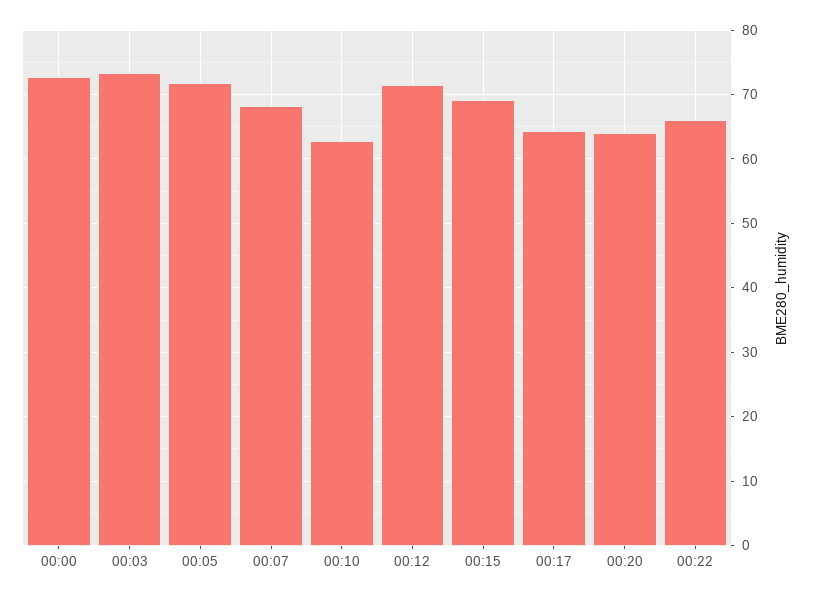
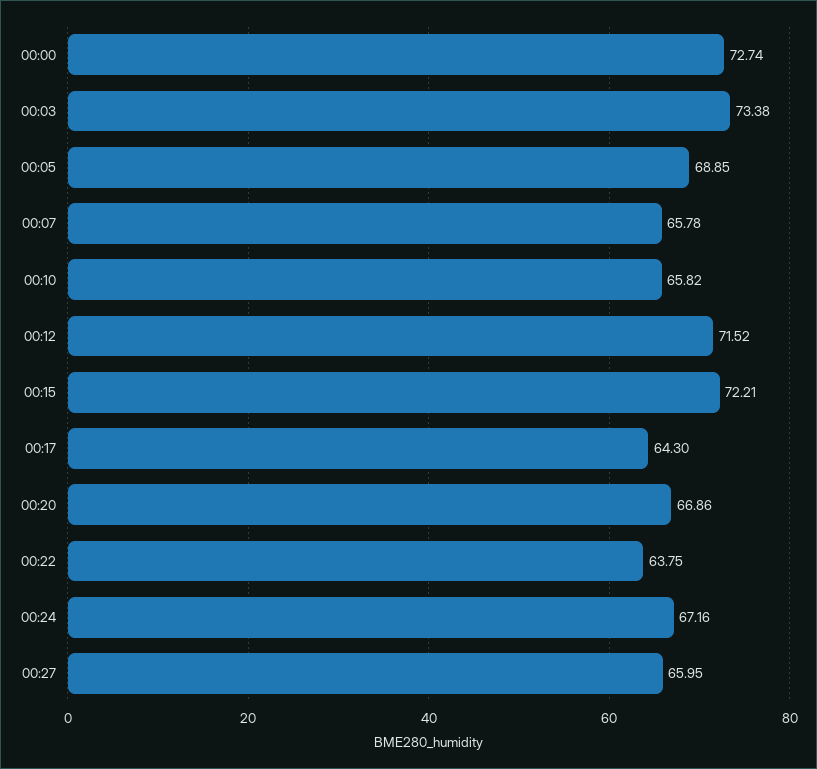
00:05: 72 -> 68.85
00:07: 68 -> 65.78
00:10: 63 -> 65.82
00:15: 69 -> 72.21
00:20: 64 -> 66.86
00:22: 66 -> 63.75
00:24: none -> 67.16
00:27: none -> 65.95

